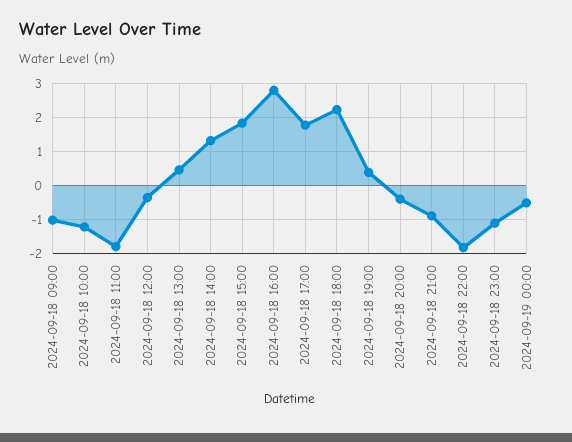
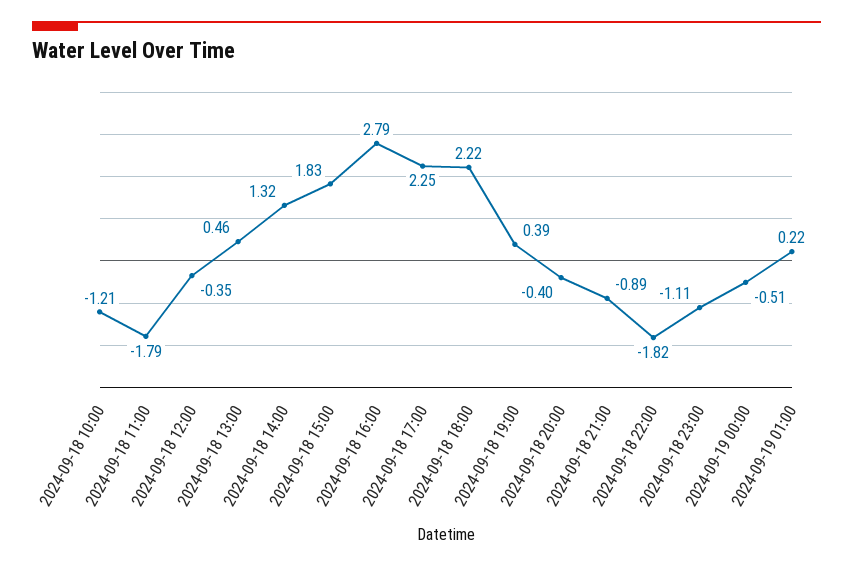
2024-09-18 09:00: -1 -> none
2024-09-18 17:00: 1.8 -> 2.25
2024-09-19 01:00: none -> 0.22

